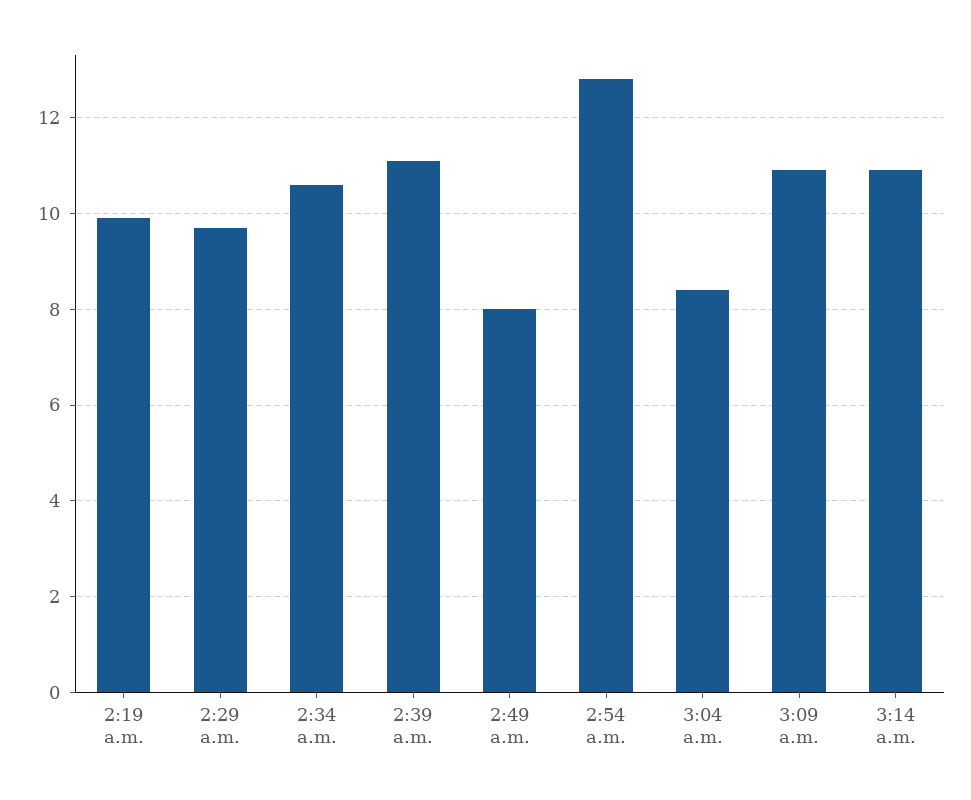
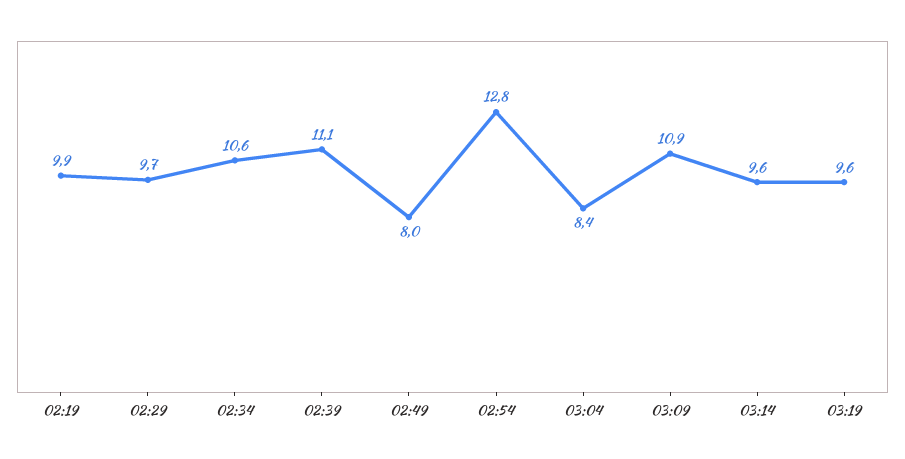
3:14 a.m.: 11 -> 9.6
03:19: none -> 9.6

